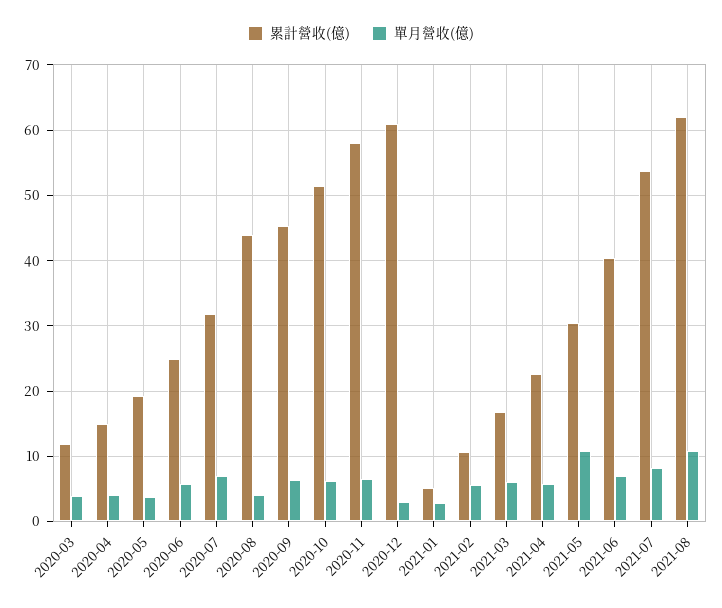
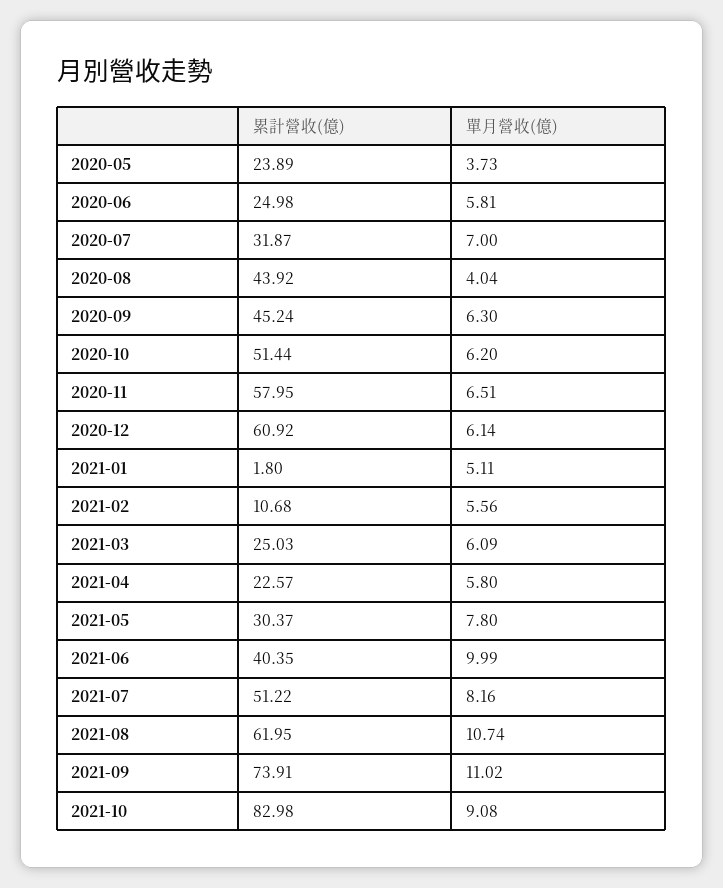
累計營收(億), 2020-03: 12 -> none
單月營收(億), 2020-03: 4 -> none
累計營收(億), 2020-04: 15 -> none
單月營收(億), 2020-04: 4 -> none
累計營收(億), 2020-05: 19 -> 23.89
單月營收(億), 2020-12: 3 -> 6.14
累計營收(億), 2021-01: 5 -> 1.8
單月營收(億), 2021-01: 3 -> 5.11
累計營收(億), 2021-03: 17 -> 25.03
單月營收(億), 2021-05: 11 -> 7.8
單月營收(億), 2021-06: 7 -> 9.99
累計營收(億), 2021-07: 54 -> 51.22
累計營收(億), 2021-09: none -> 73.91
單月營收(億), 2021-09: none -> 11.02
累計營收(億), 2021-10: none -> 82.98
單月營收(億), 2021-10: none -> 9.08

